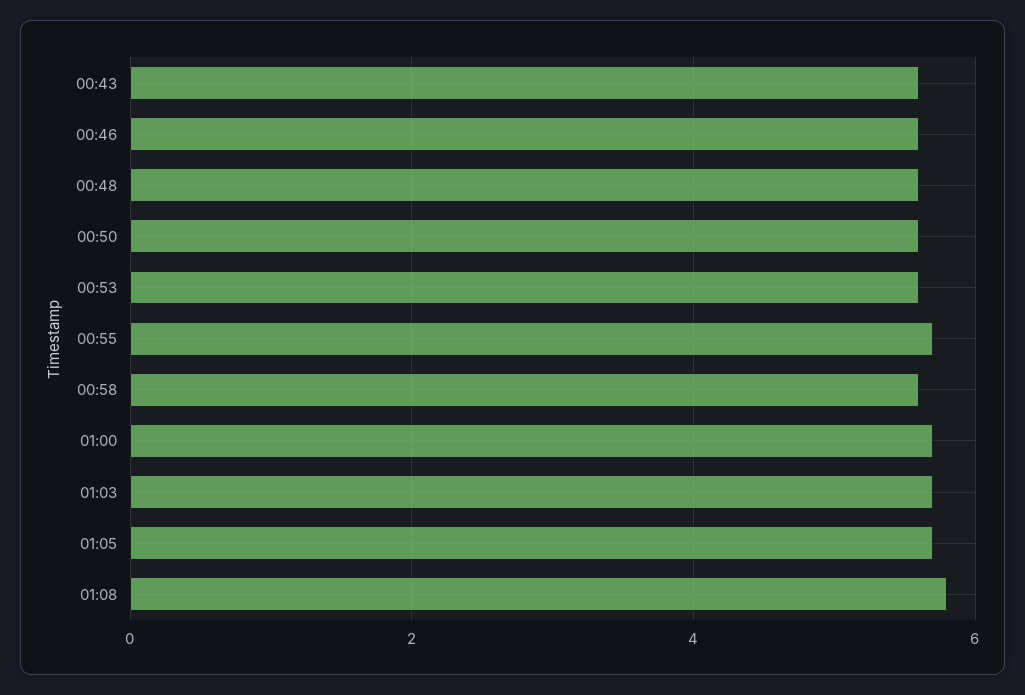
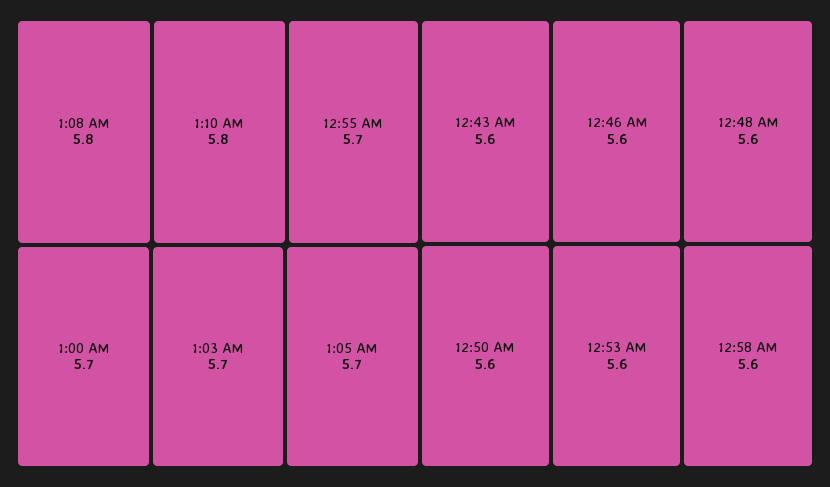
1:10 AM: none -> 5.8

